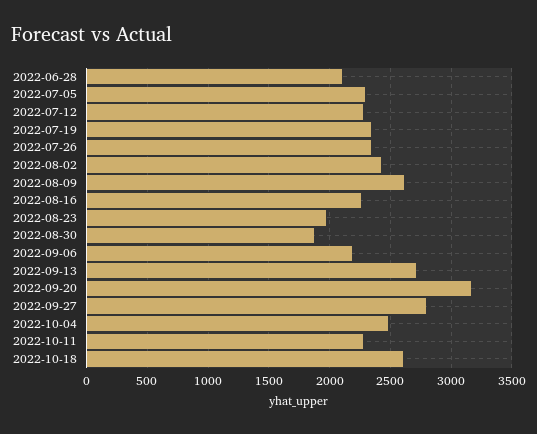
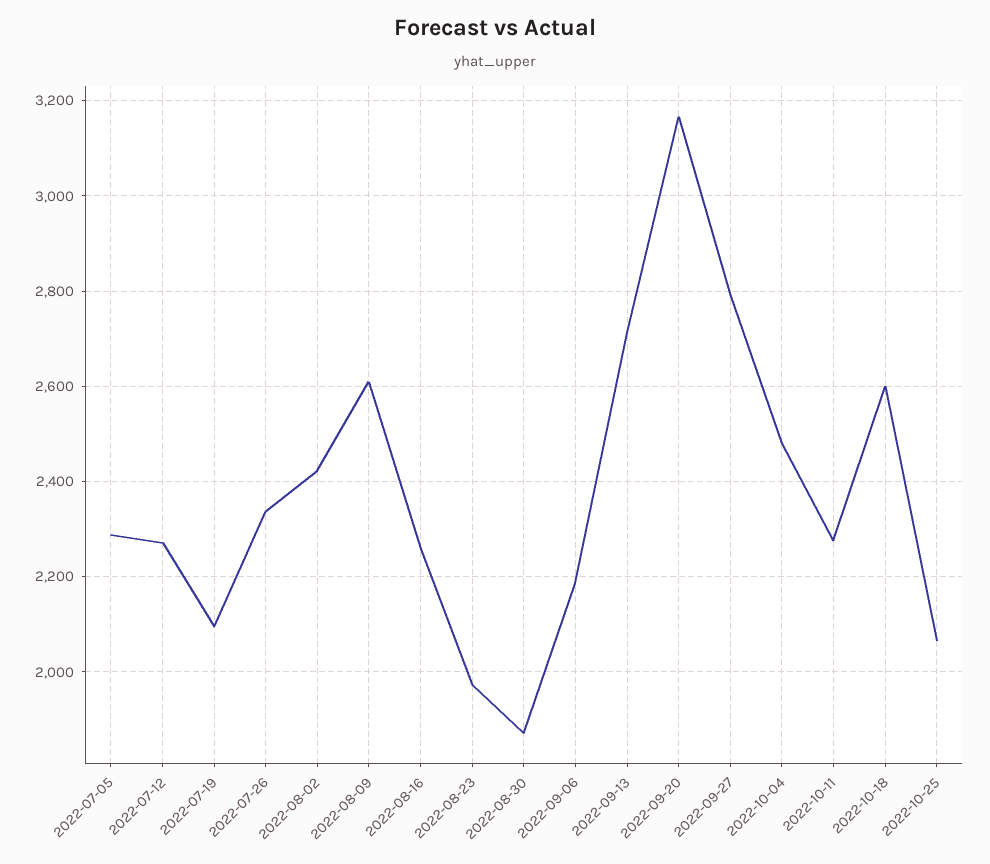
2022-06-28: 2100 -> none
2022-07-19: 2350 -> 2100
2022-10-25: none -> 2060

